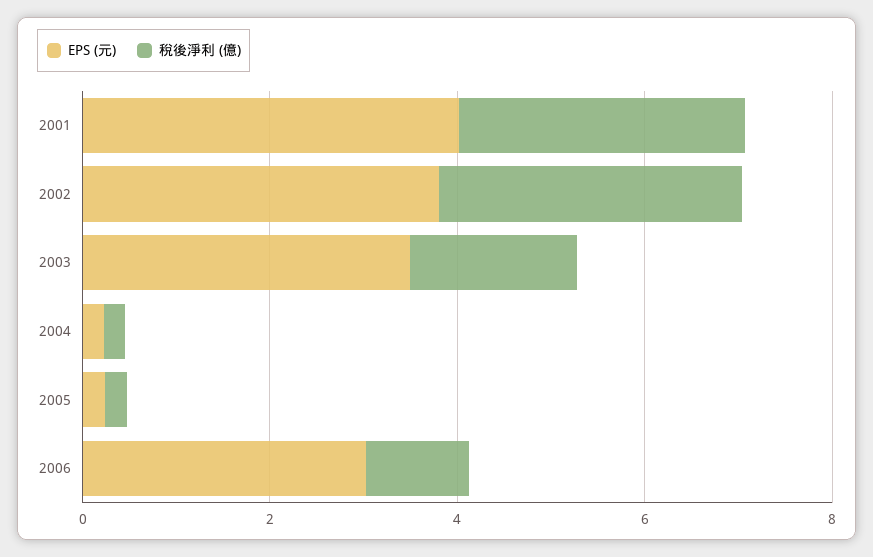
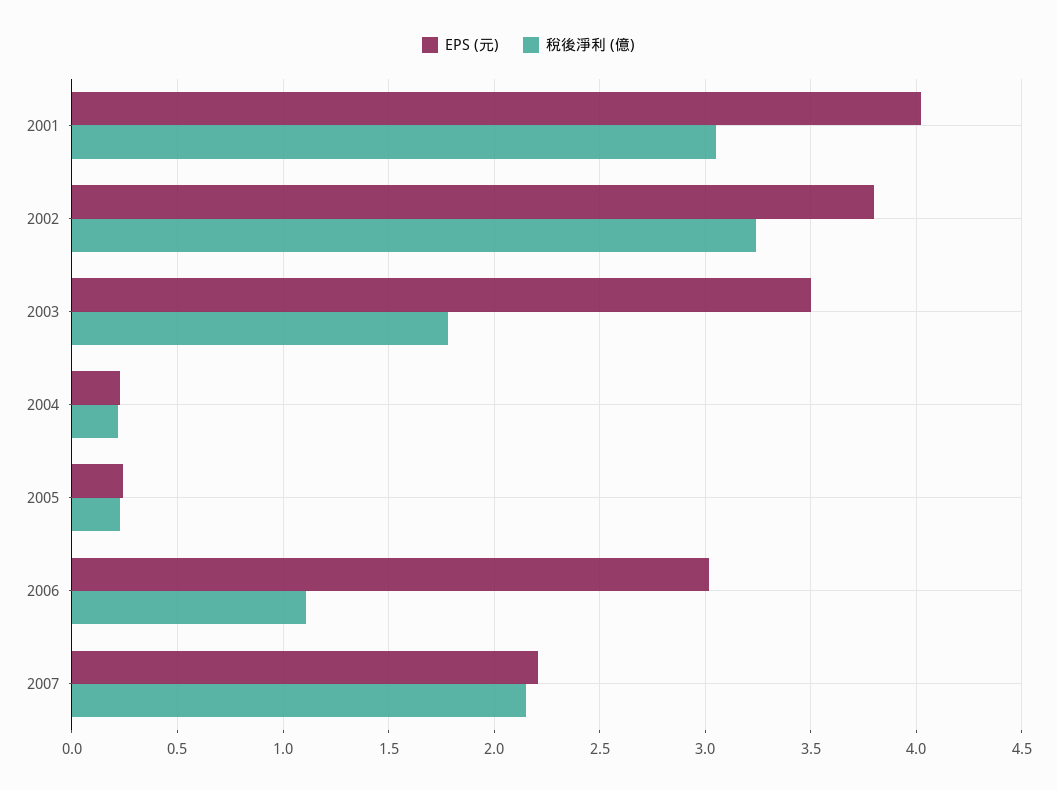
EPS (元), 2007: none -> 2.2
稅後淨利 (億), 2007: none -> 2.15

